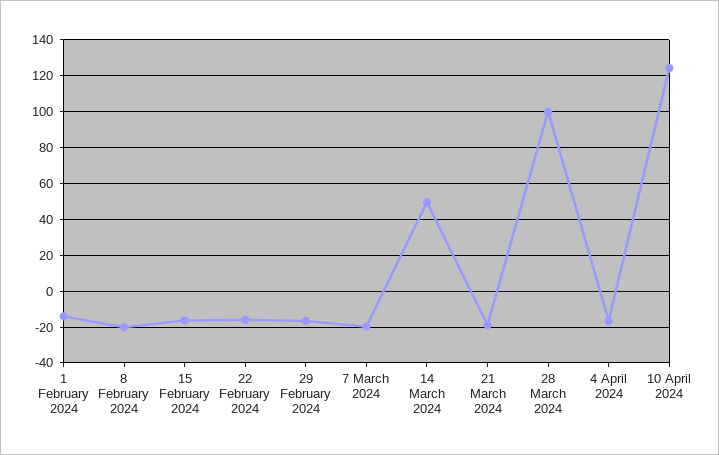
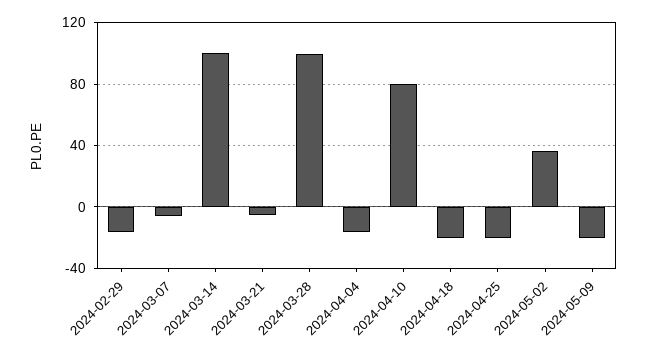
1 February 2024: -15 -> none
8 February 2024: -20 -> none
15 February 2024: -15 -> none
22 February 2024: -15 -> none
7 March 2024: -20 -> -5
14 March 2024: 50 -> 100
21 March 2024: -20 -> -5
10 April 2024: 125 -> 80
2024-04-18: none -> -20
2024-04-25: none -> -20
2024-05-02: none -> 35
2024-05-09: none -> -20

